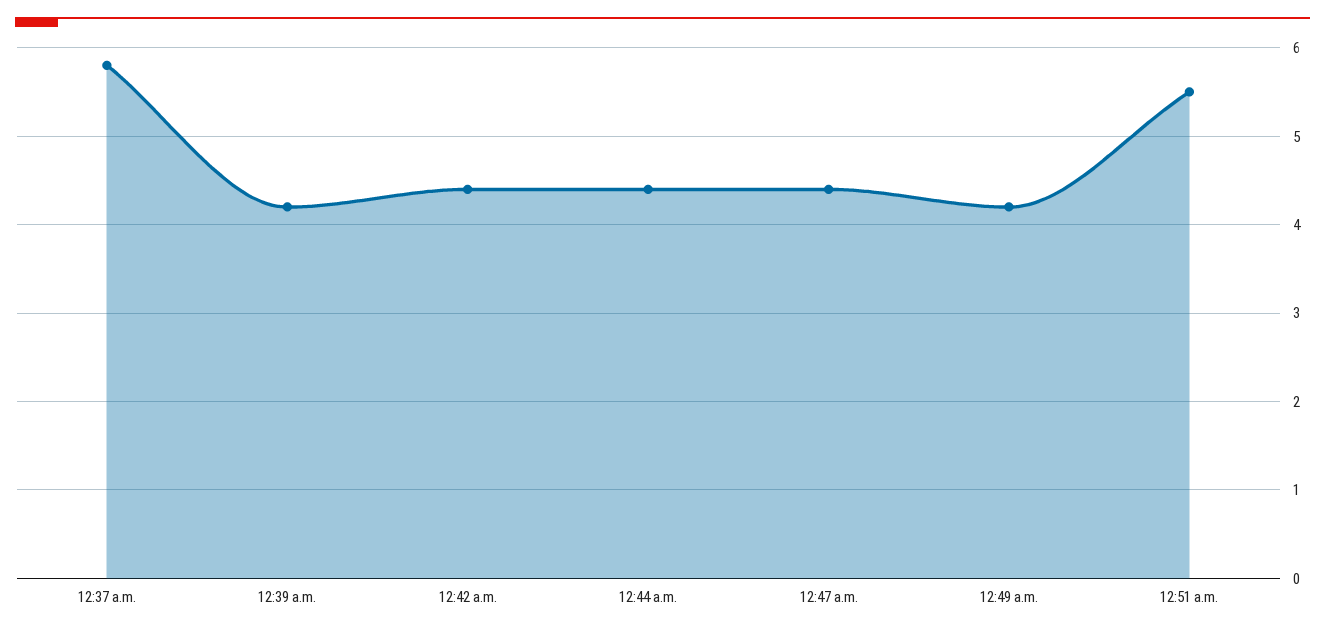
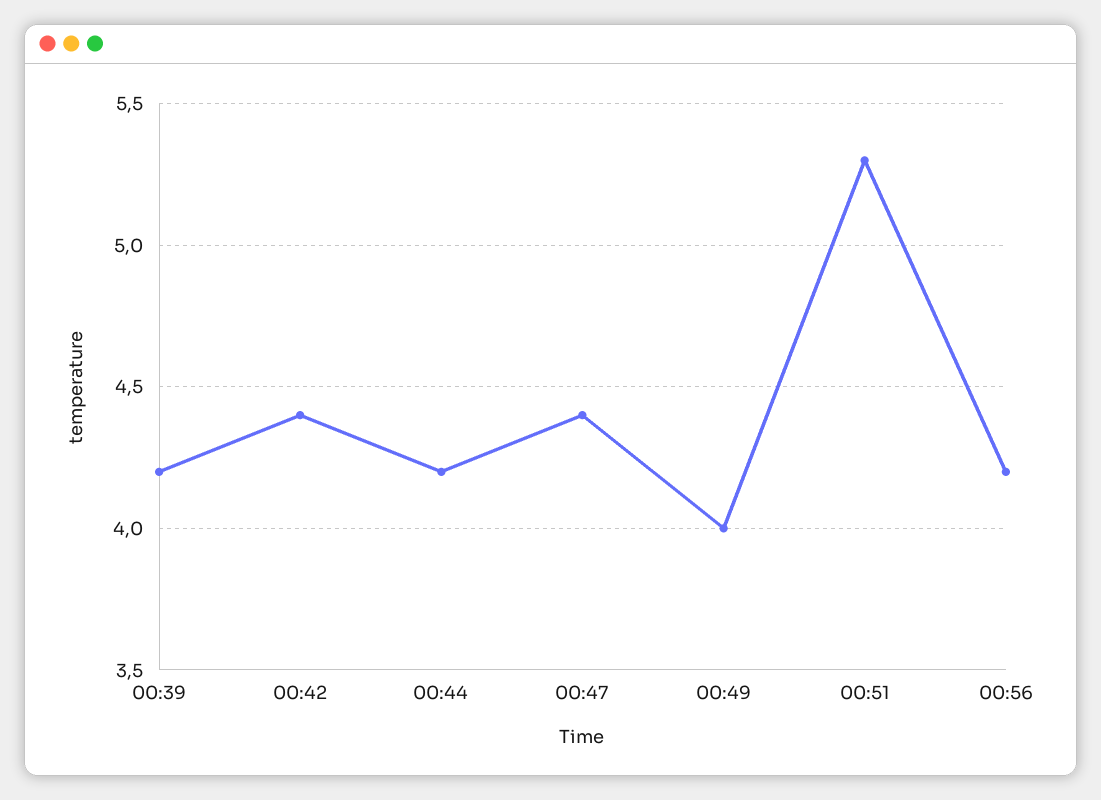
12:37 a.m.: 5.8 -> none
12:44 a.m.: 4.4 -> 4.2
12:49 a.m.: 4.2 -> 4
12:51 a.m.: 5.5 -> 5.3
00:56: none -> 4.2

